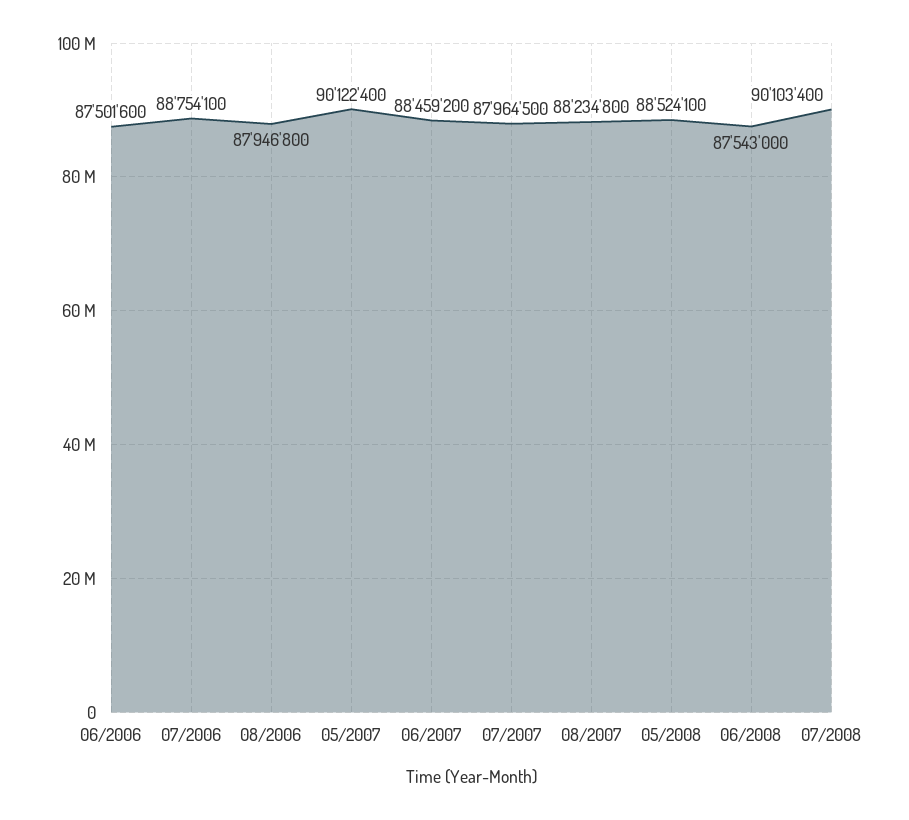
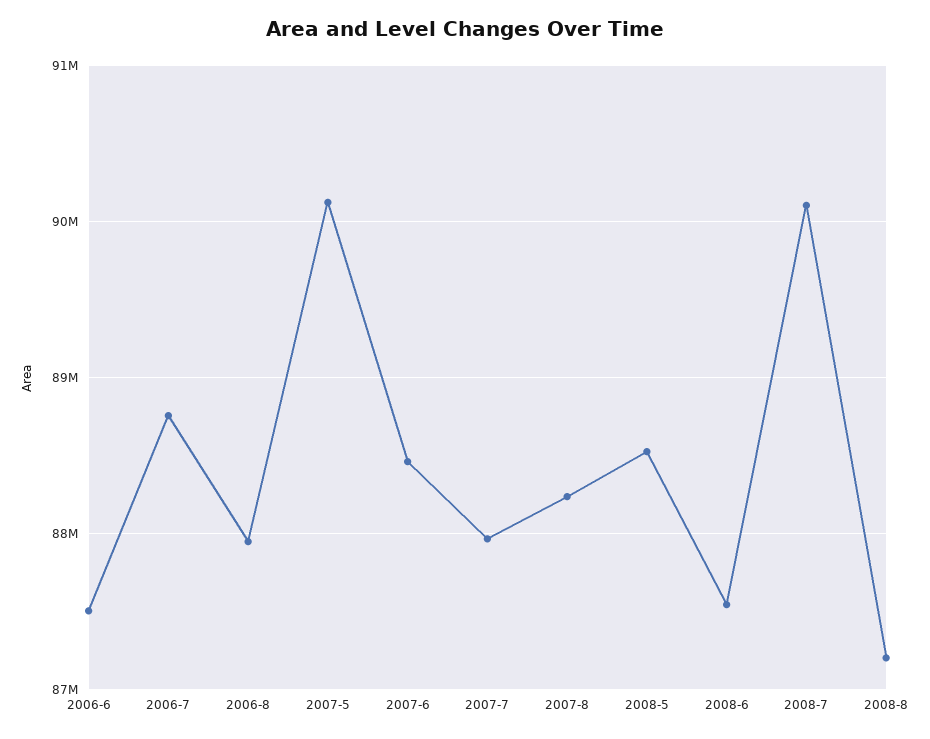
2008-8: none -> 87200000

